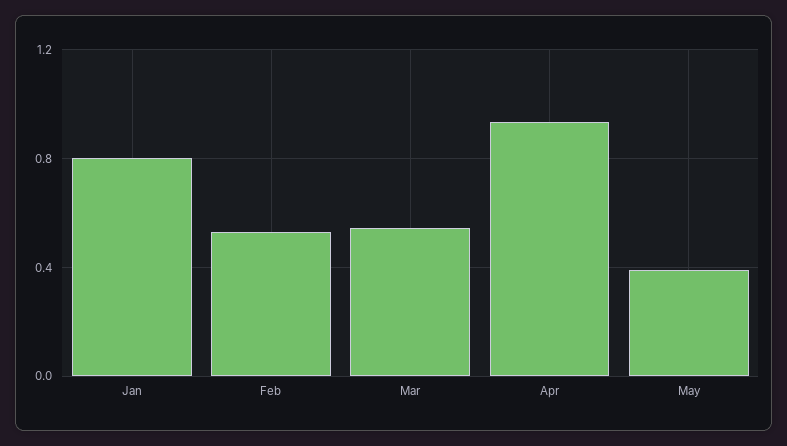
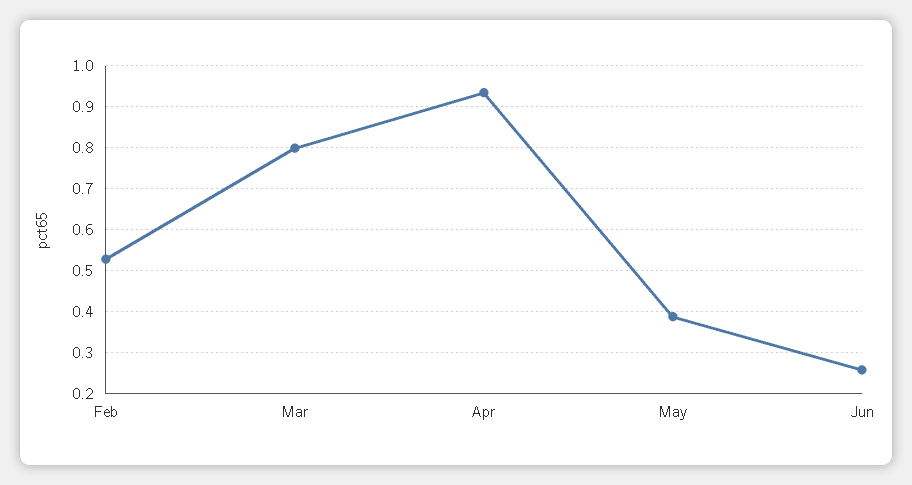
Jan: 0.8 -> none
Mar: 0.55 -> 0.8
Jun: none -> 0.26

